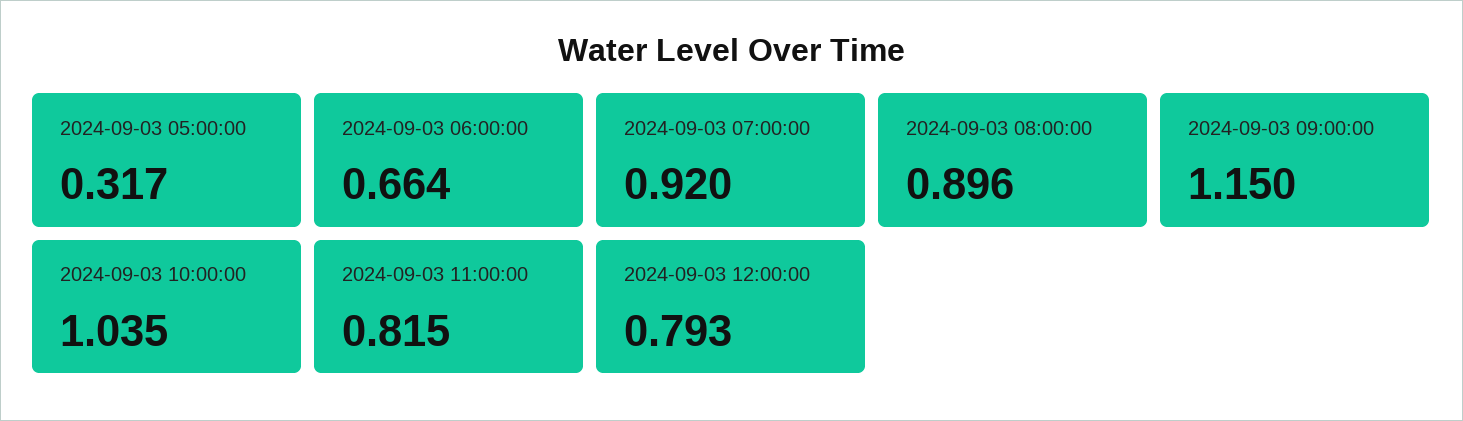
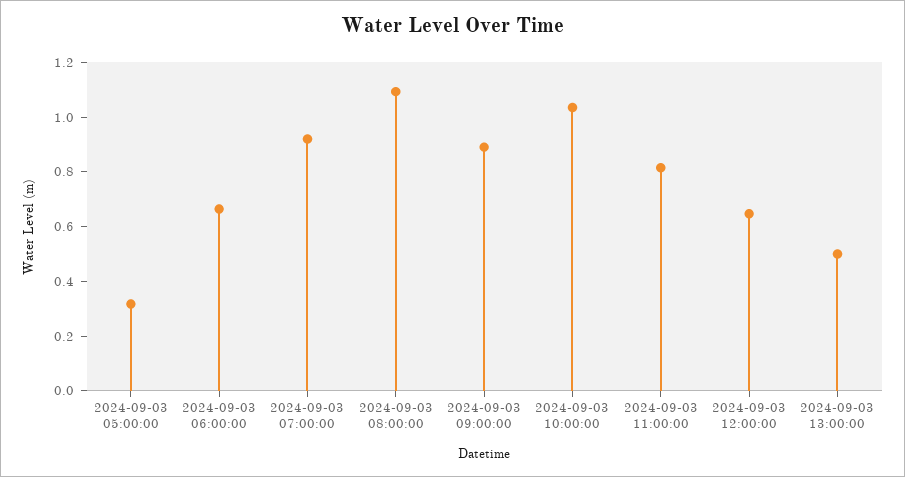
2024-09-03 08:00:00: 0.896 -> 1.1
2024-09-03 09:00:00: 1.15 -> 0.9
2024-09-03 12:00:00: 0.793 -> 0.65
2024-09-03 13:00:00: none -> 0.5

